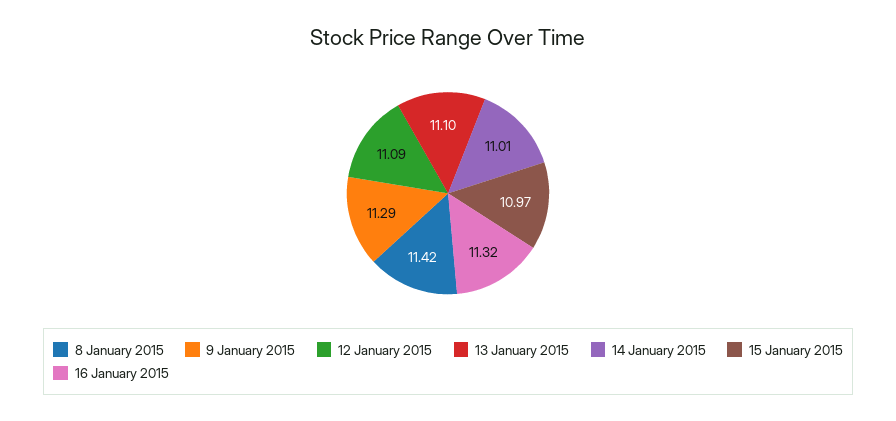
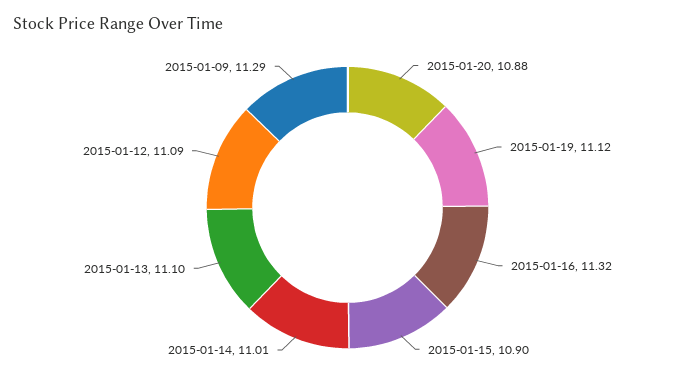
8 January 2015: 11.42 -> none
15 January 2015: 10.97 -> 10.9
2015-01-20: none -> 10.88
2015-01-19: none -> 11.12

